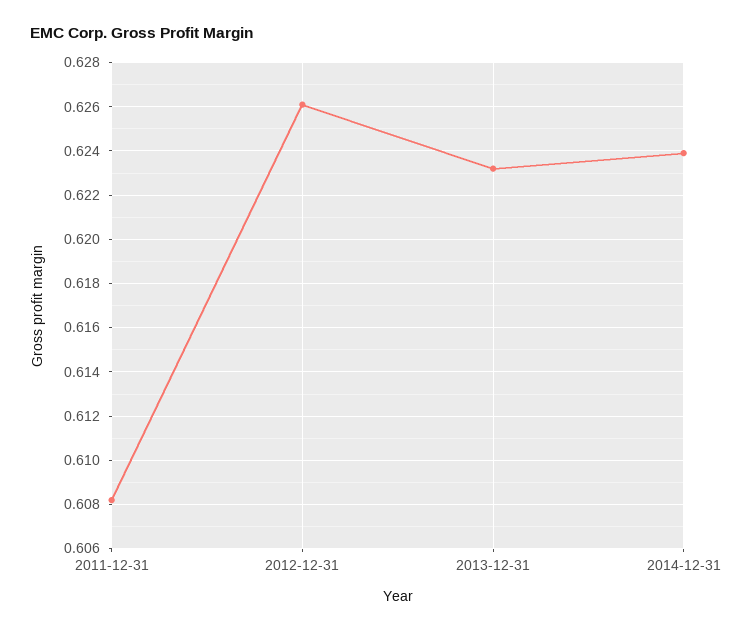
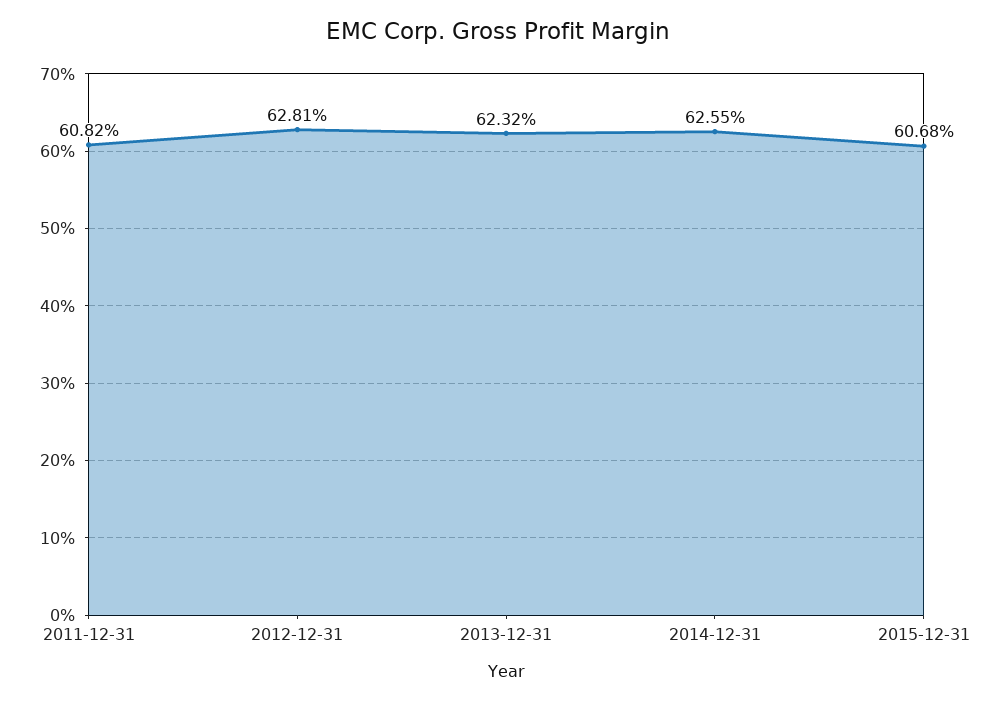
2012-12-31: 0.626 -> 0.6281
2014-12-31: 0.624 -> 0.6255
2015-12-31: none -> 0.6068

